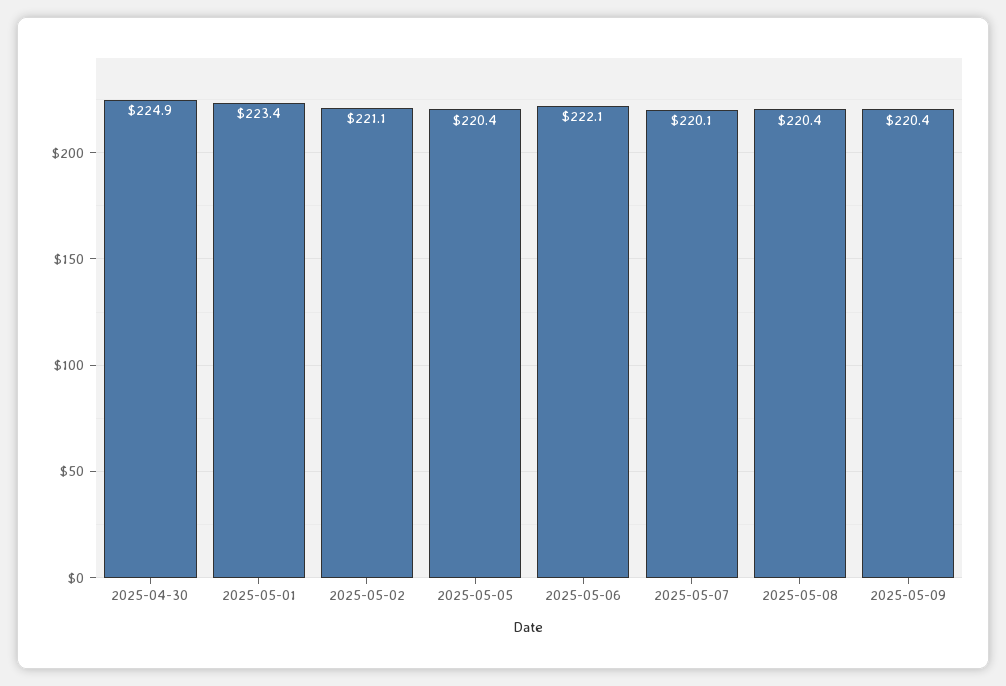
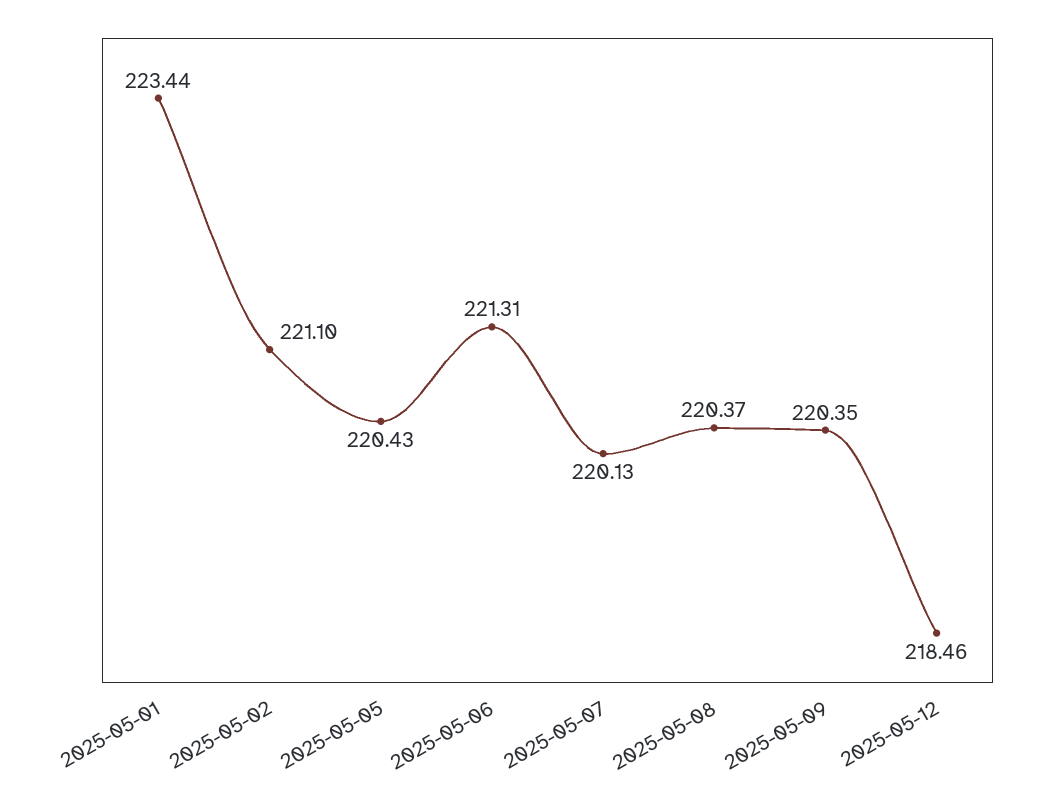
2025-04-30: 224.9 -> none
2025-05-06: 222.1 -> 221.31
2025-05-12: none -> 218.46

